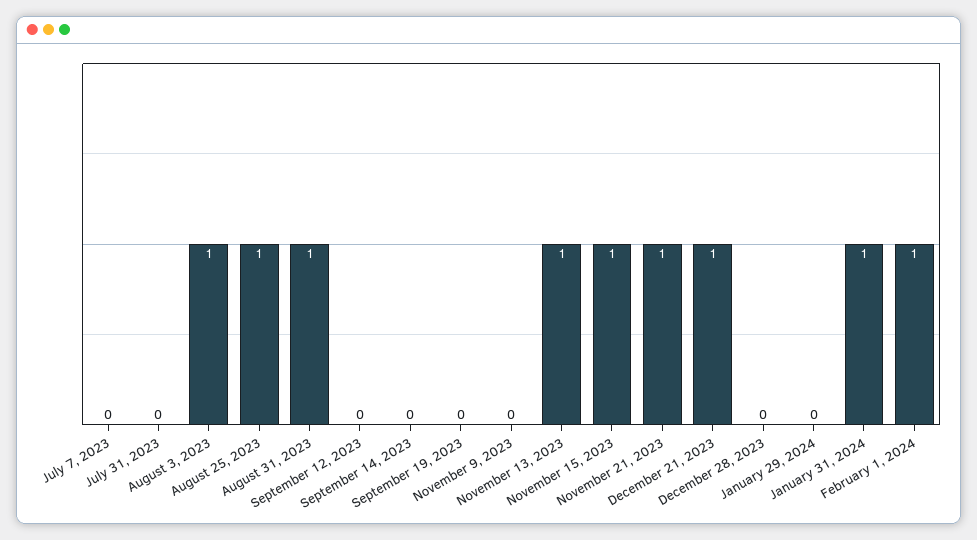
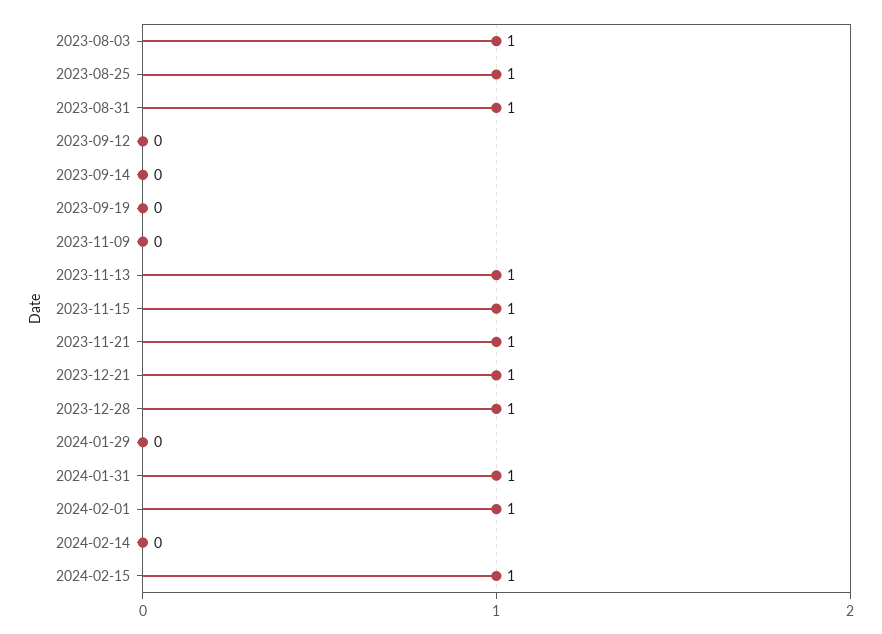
July 7, 2023: 0 -> none
July 31, 2023: 0 -> none
December 28, 2023: 0 -> 1
2024-02-14: none -> 0
2024-02-15: none -> 1

